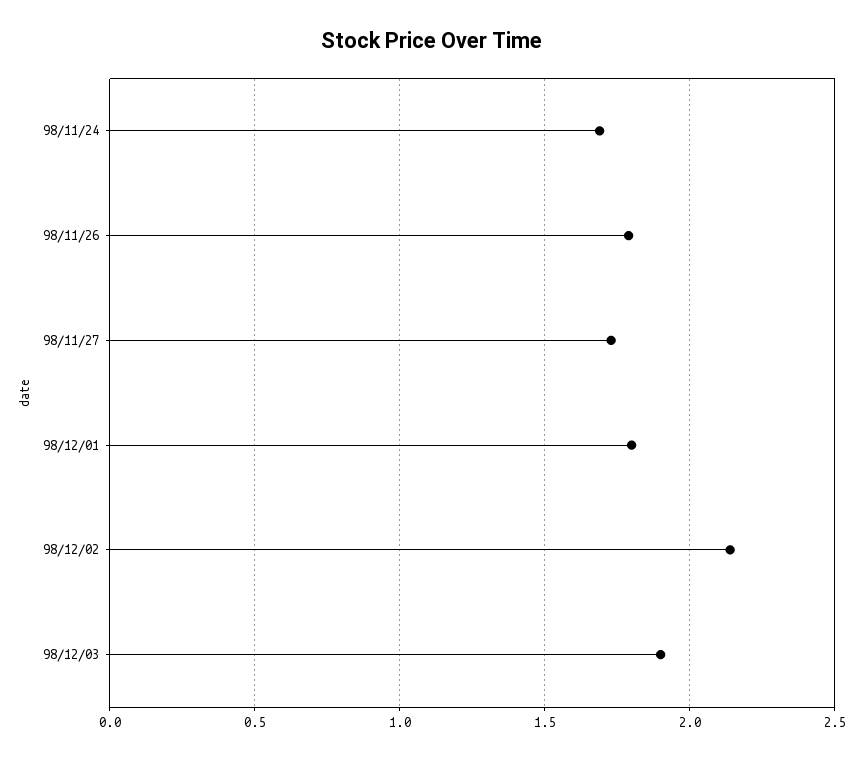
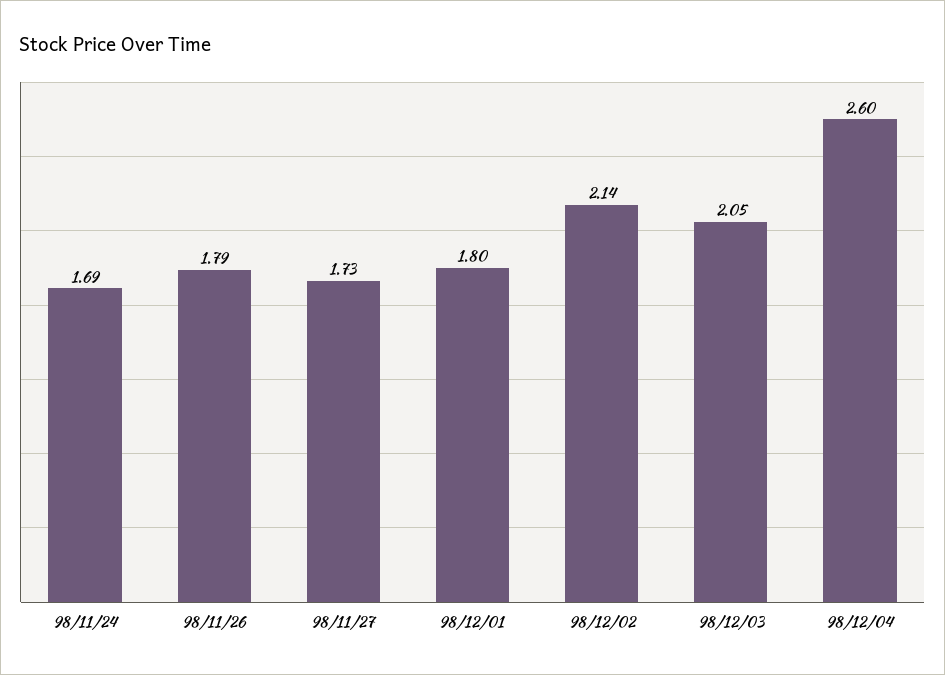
98/12/03: 1.9 -> 2.05
98/12/04: none -> 2.6

